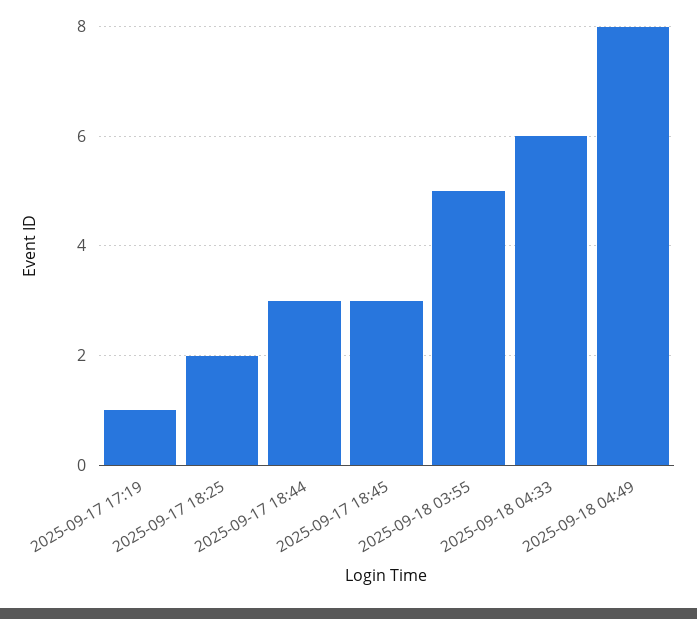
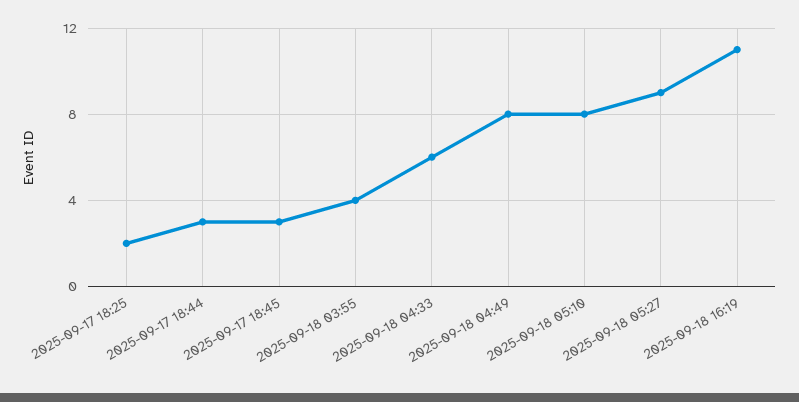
2025-09-17 17:19: 1 -> none
2025-09-18 03:55: 5 -> 4
2025-09-18 05:10: none -> 8
2025-09-18 05:27: none -> 9
2025-09-18 16:19: none -> 11

